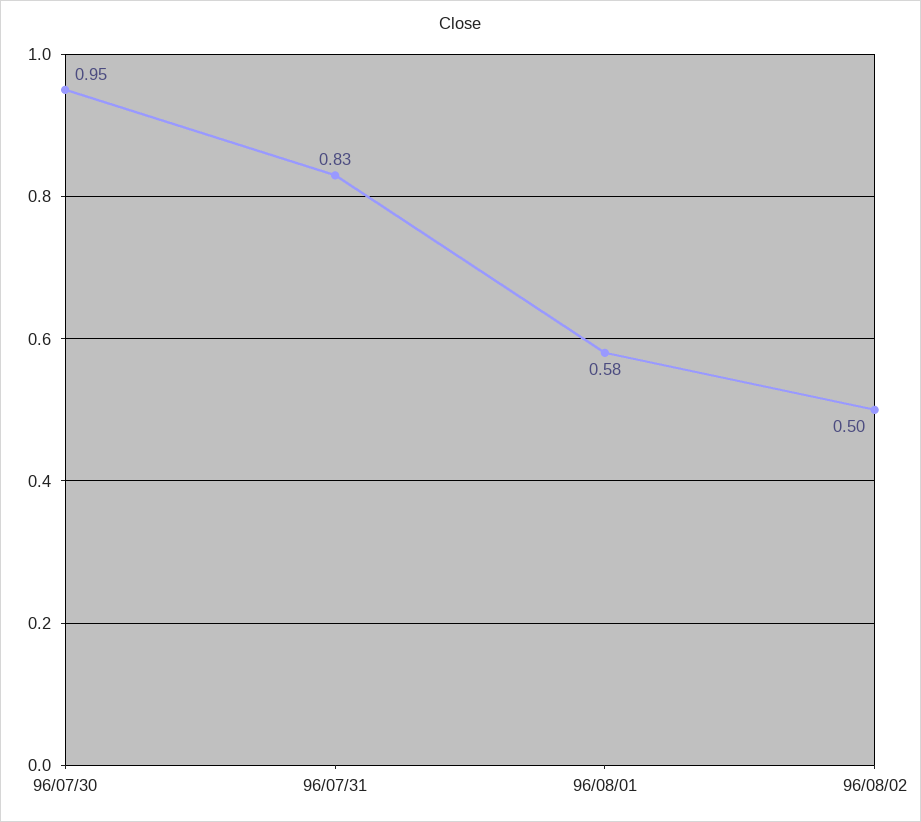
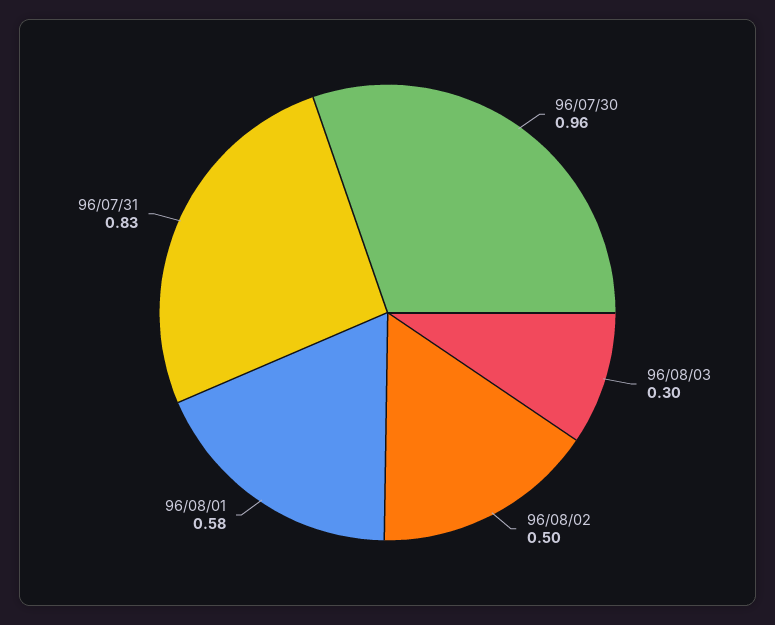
96/07/30: 0.95 -> 0.96
96/08/03: none -> 0.3

